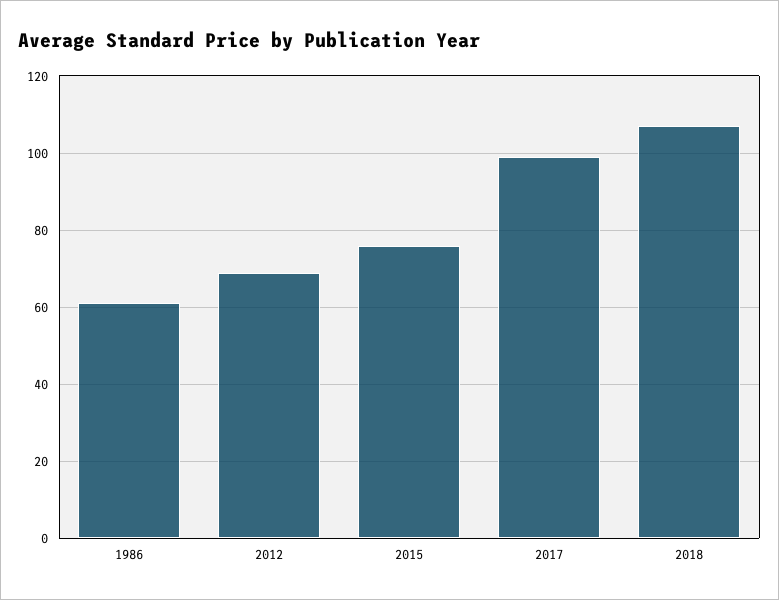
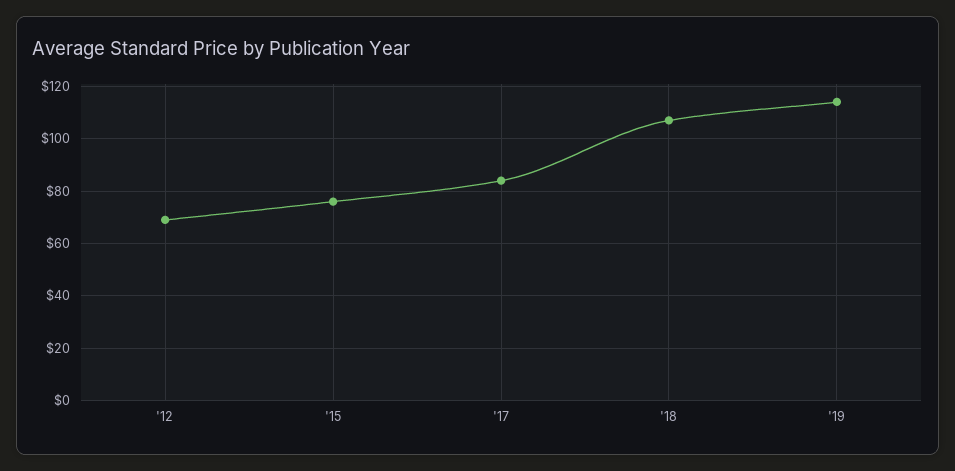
1986: 60 -> none
2017: 100 -> 85
'19: none -> 115

